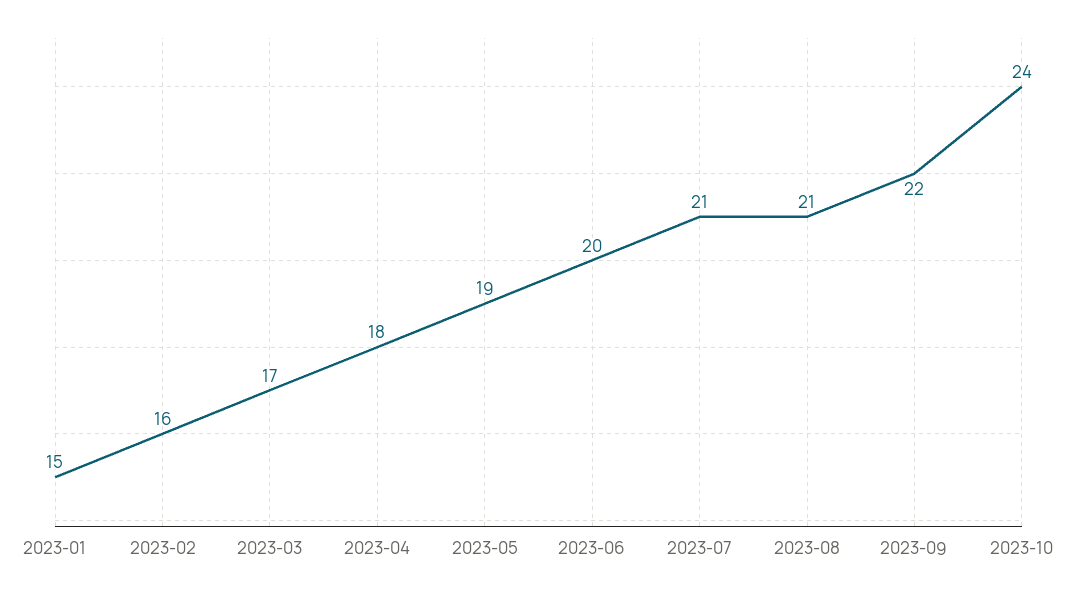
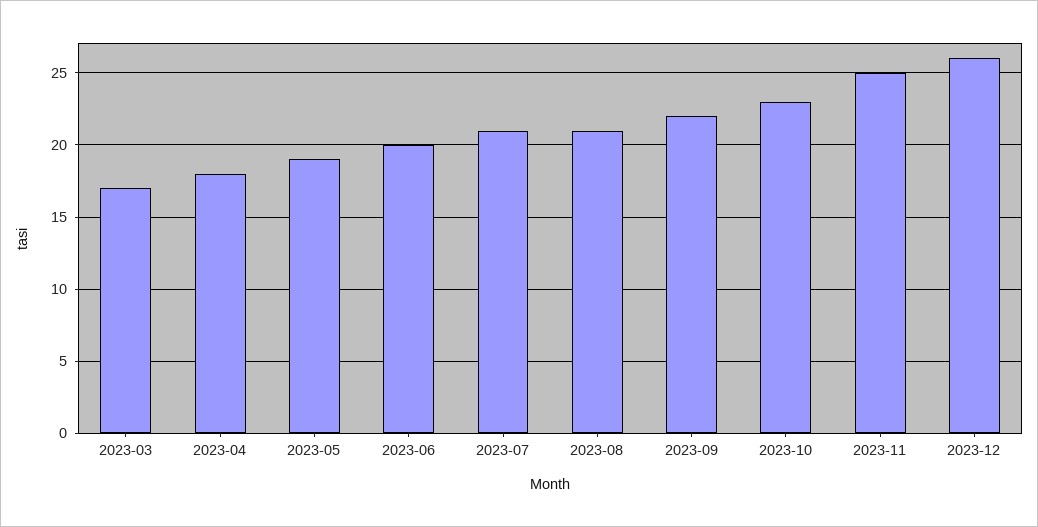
2023-01: 15 -> none
2023-02: 16 -> none
2023-10: 24 -> 23
2023-11: none -> 25
2023-12: none -> 26

